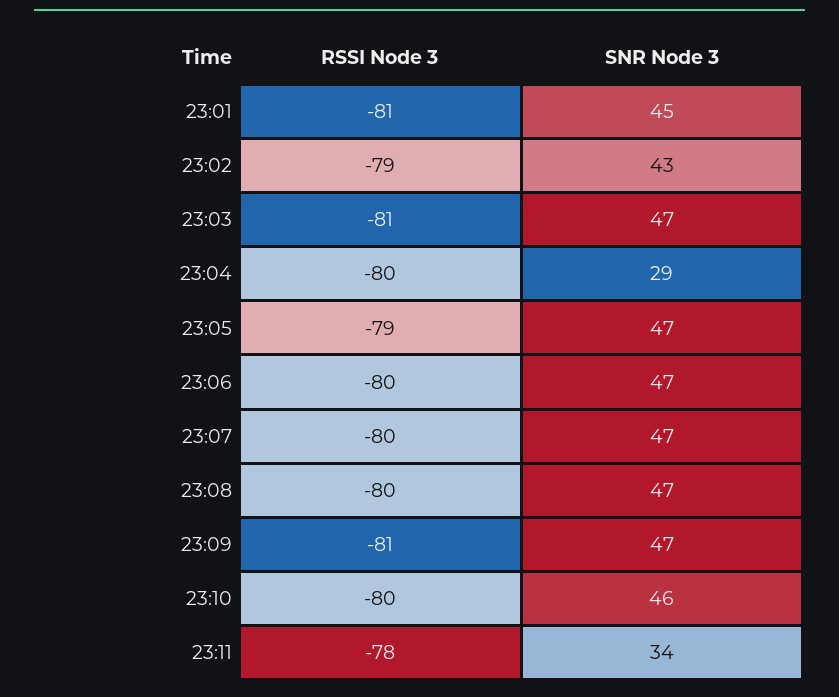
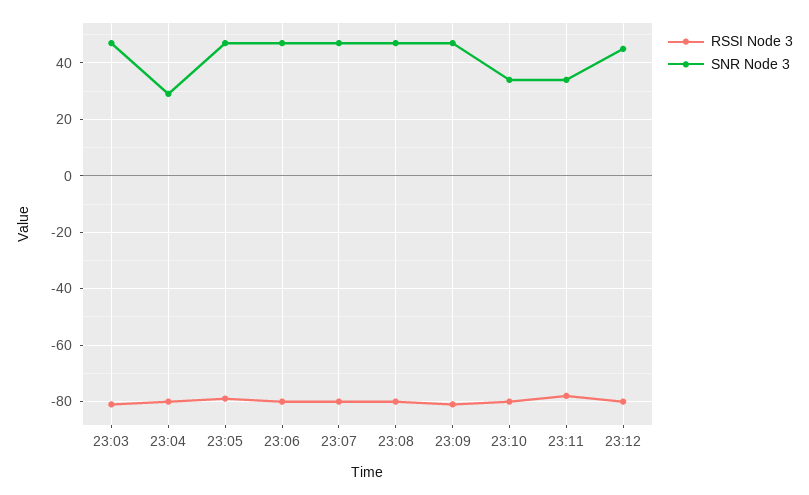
RSSI Node 3, 23:01: -81 -> none
SNR Node 3, 23:01: 45 -> none
RSSI Node 3, 23:02: -79 -> none
SNR Node 3, 23:02: 43 -> none
SNR Node 3, 23:10: 46 -> 35
RSSI Node 3, 23:12: none -> -80
SNR Node 3, 23:12: none -> 45

